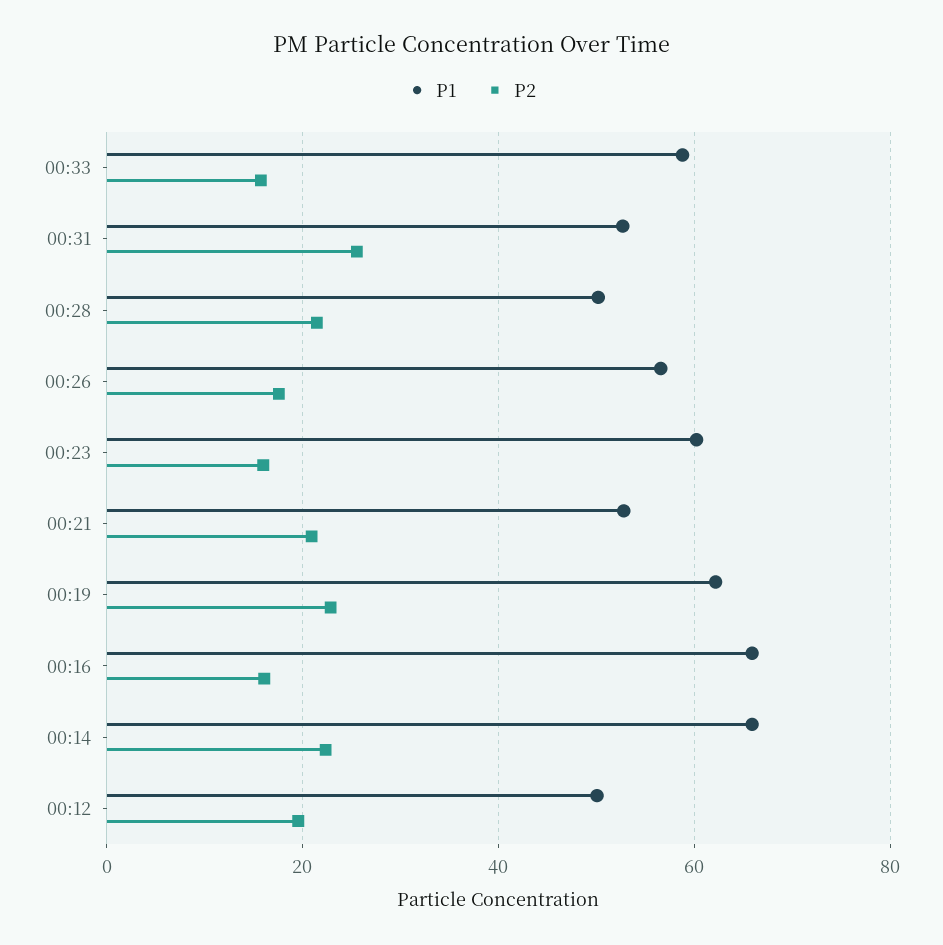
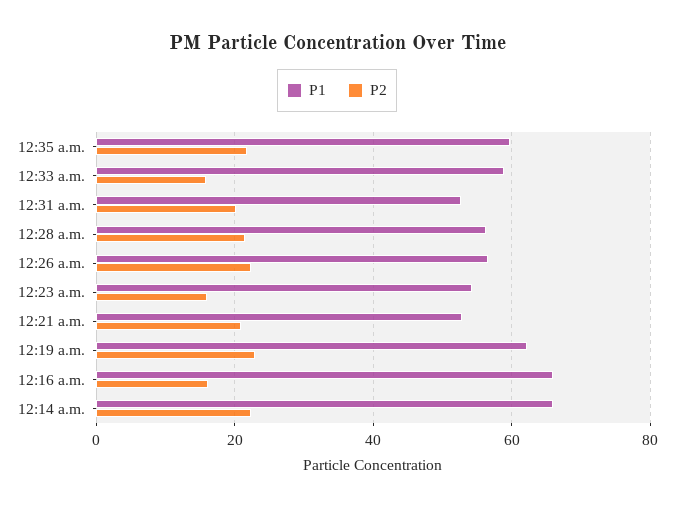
P2, 00:31: 26 -> 20
P1, 00:28: 50 -> 56
P2, 00:26: 18 -> 22
P1, 00:23: 60 -> 54
P1, 00:12: 50 -> none
P2, 00:12: 20 -> none
P1, 12:35 a.m.: none -> 60
P2, 12:35 a.m.: none -> 22

